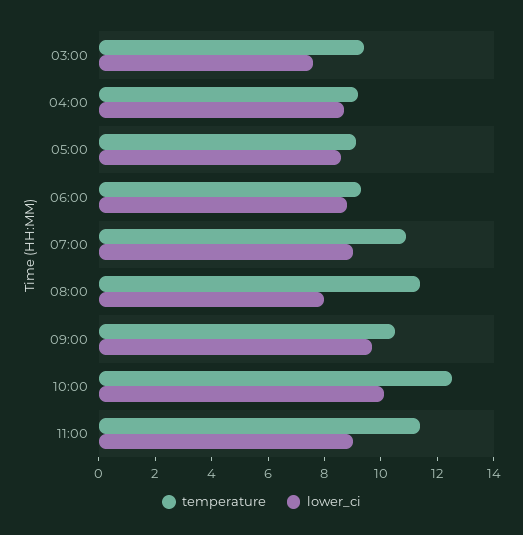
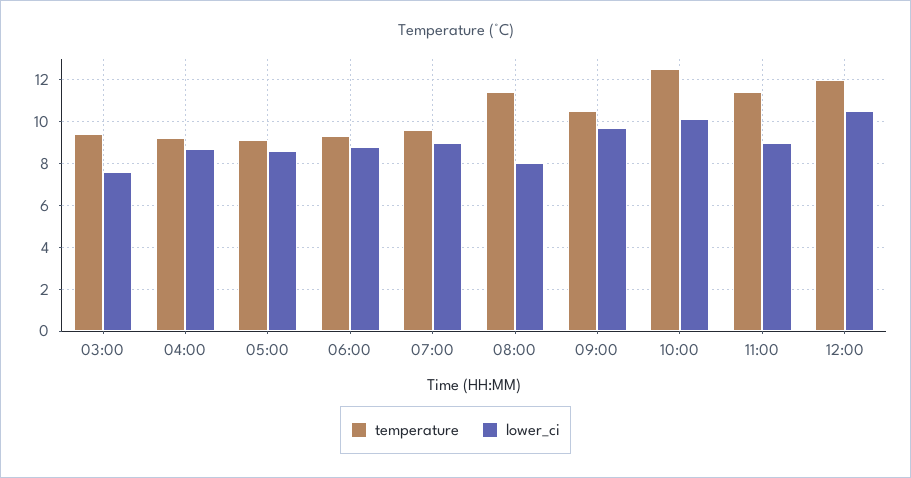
temperature, 07:00: 11 -> 9.5
temperature, 12:00: none -> 12
lower_ci, 12:00: none -> 10.5

